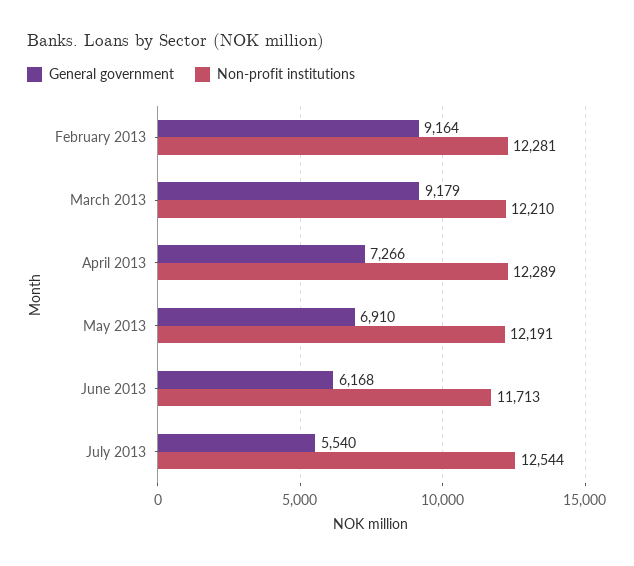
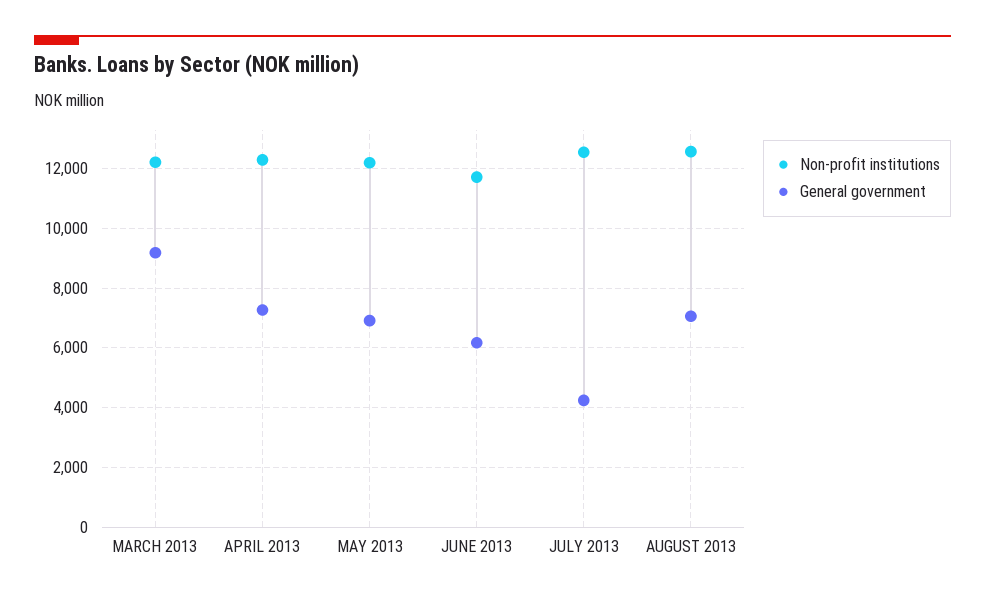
General government, February 2013: 9164 -> none
Non-profit institutions, February 2013: 12281 -> none
General government, July 2013: 5540 -> 4250
Non-profit institutions, AUGUST 2013: none -> 12500
General government, AUGUST 2013: none -> 7000

